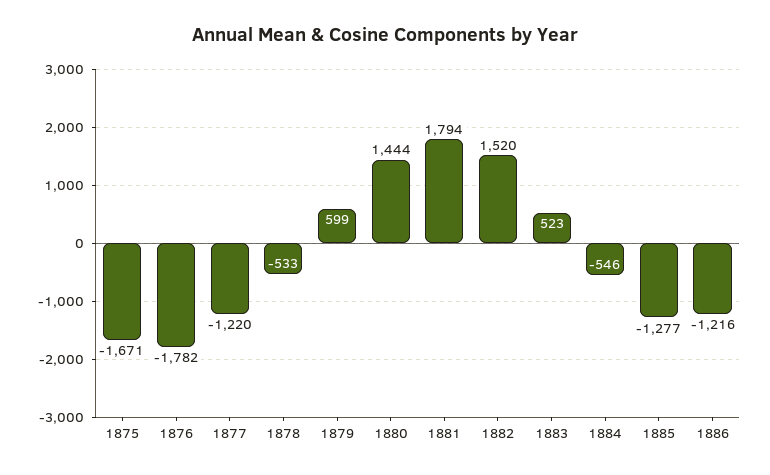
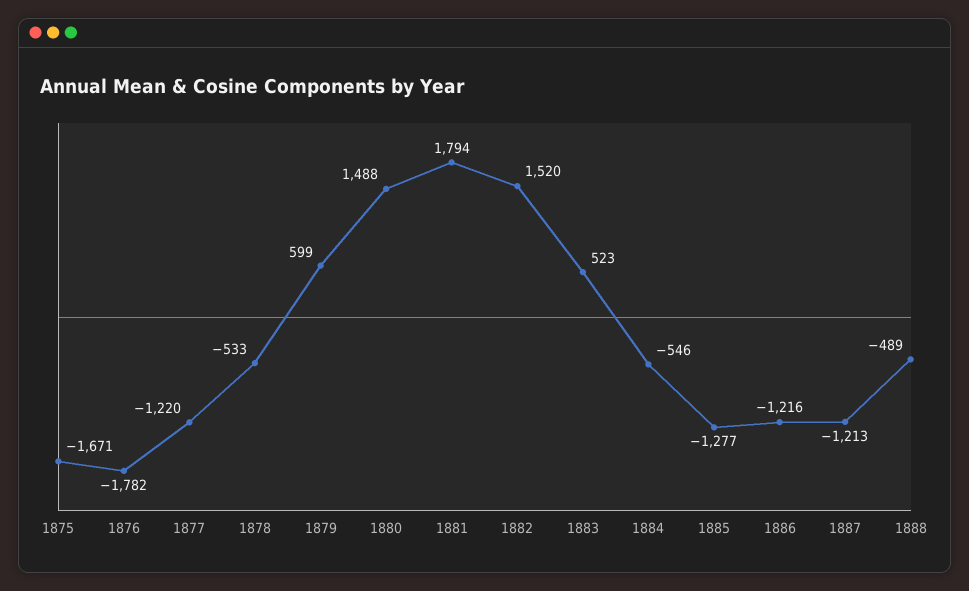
1880: 1444 -> 1488
1887: none -> -1213
1888: none -> -489

